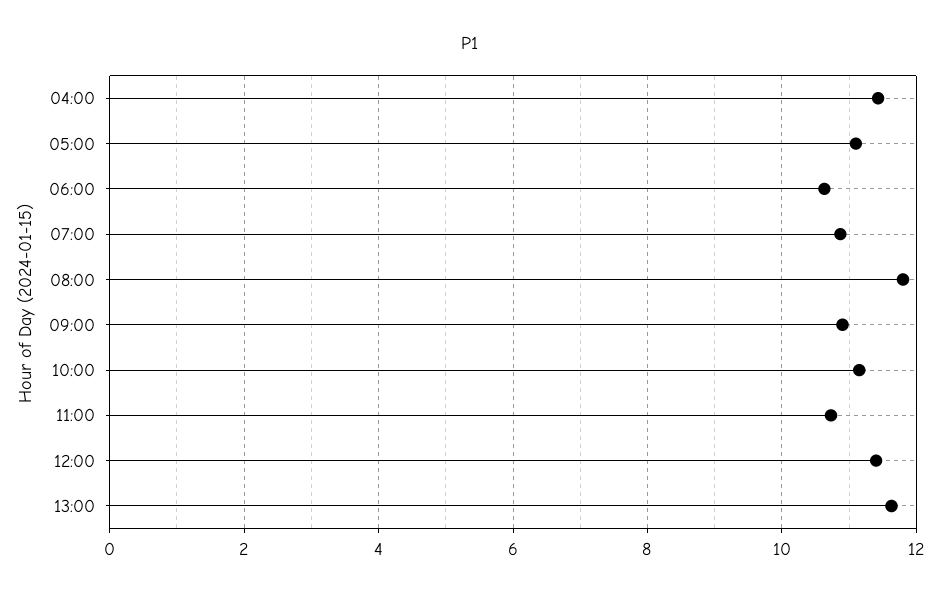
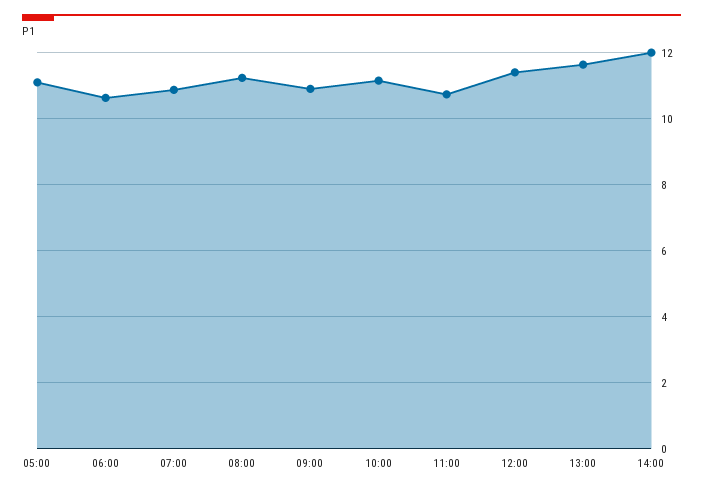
04:00: 11.4 -> none
08:00: 11.8 -> 11.2
14:00: none -> 12

